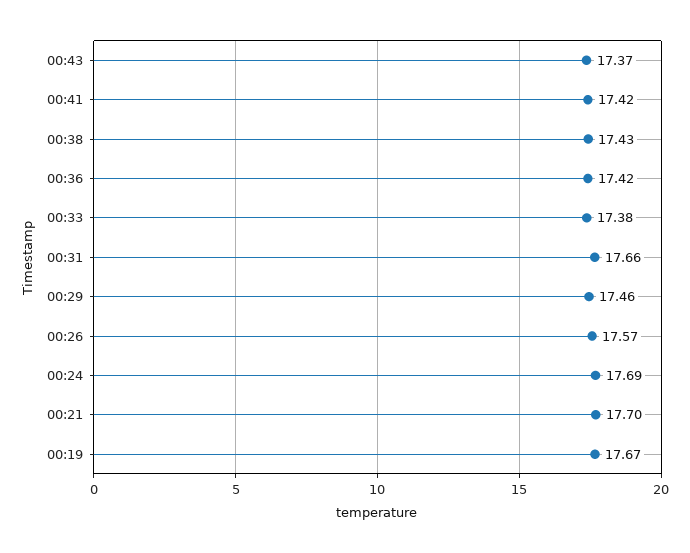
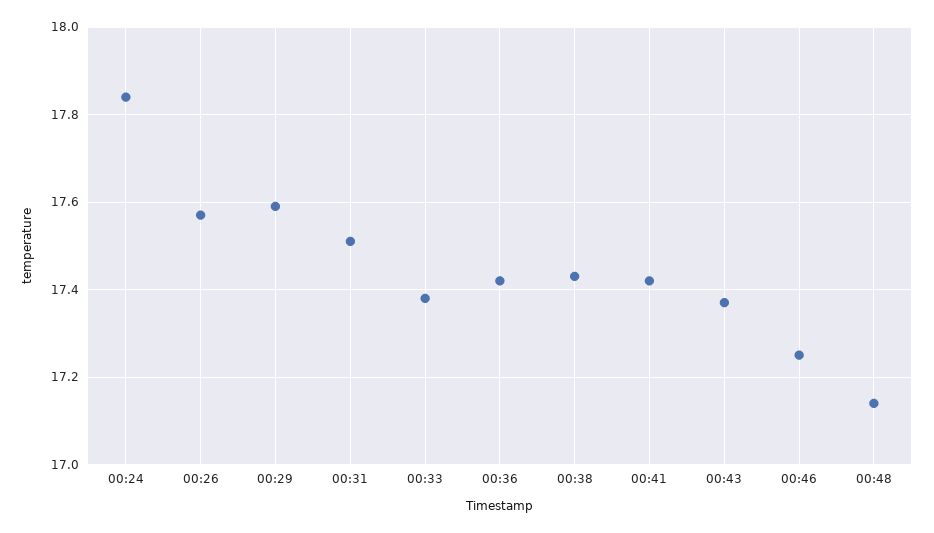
00:31: 17.66 -> 17.5
00:29: 17.46 -> 17.6
00:24: 17.69 -> 17.85
00:21: 17.7 -> none
00:19: 17.67 -> none
00:46: none -> 17.25
00:48: none -> 17.15

